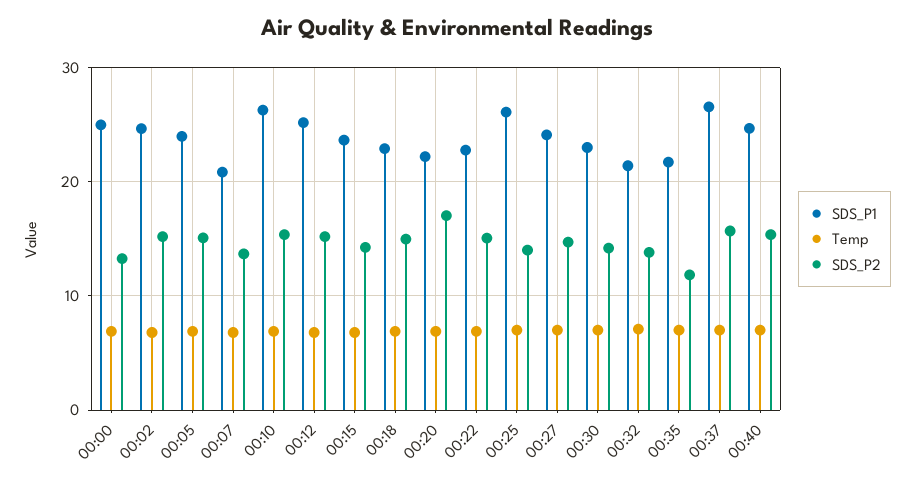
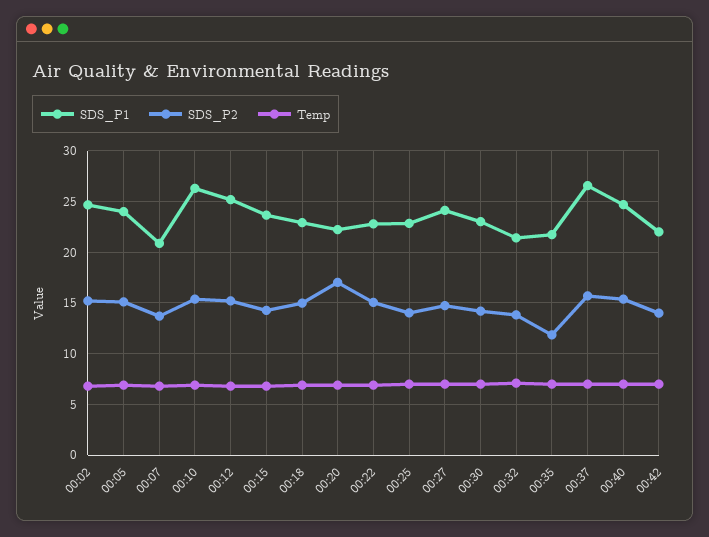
SDS_P1, 00:00: 25 -> none
Temp, 00:00: 7 -> none
SDS_P2, 00:00: 13 -> none
SDS_P1, 00:25: 26 -> 23
SDS_P1, 00:42: none -> 22
SDS_P2, 00:42: none -> 14
Temp, 00:42: none -> 7

